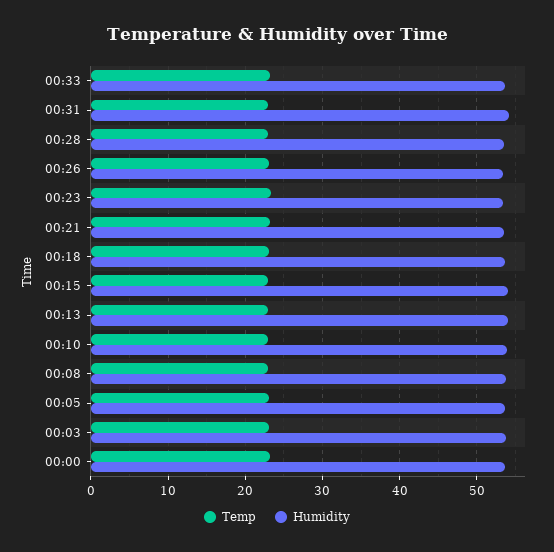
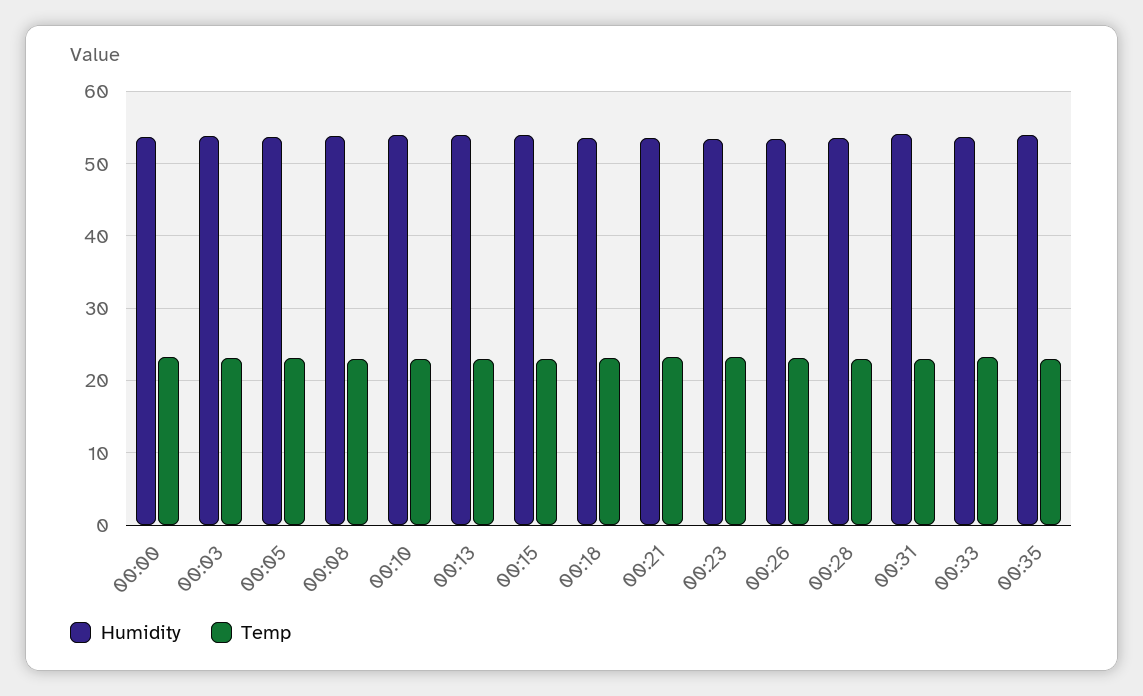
Humidity, 00:35: none -> 54
Temp, 00:35: none -> 23

